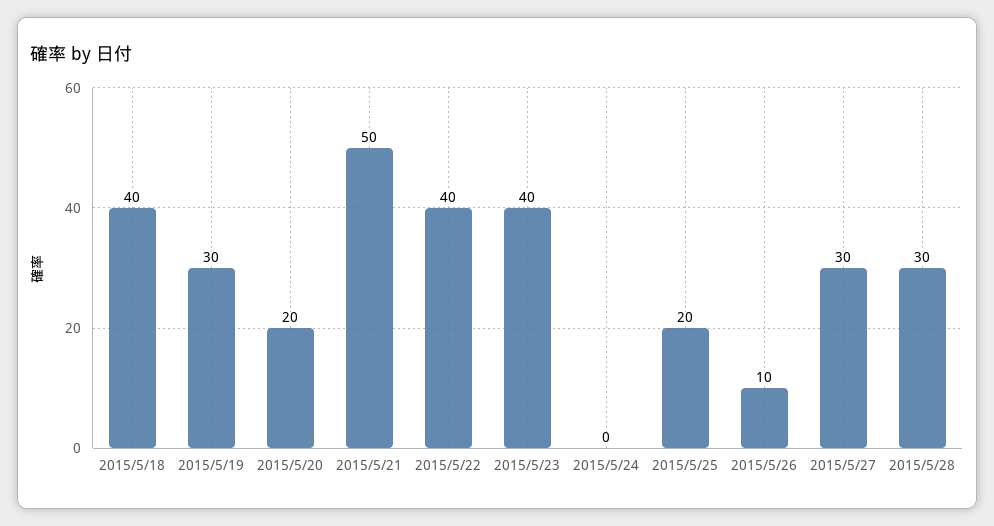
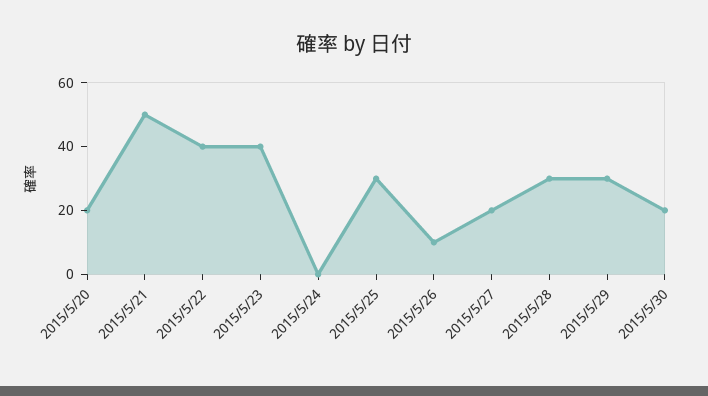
2015/5/18: 40 -> none
2015/5/19: 30 -> none
2015/5/25: 20 -> 30
2015/5/27: 30 -> 20
2015/5/29: none -> 30
2015/5/30: none -> 20

